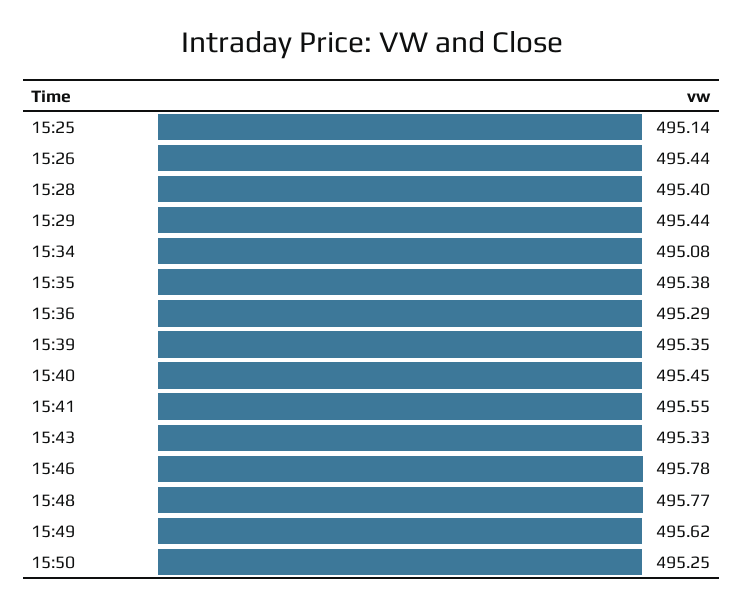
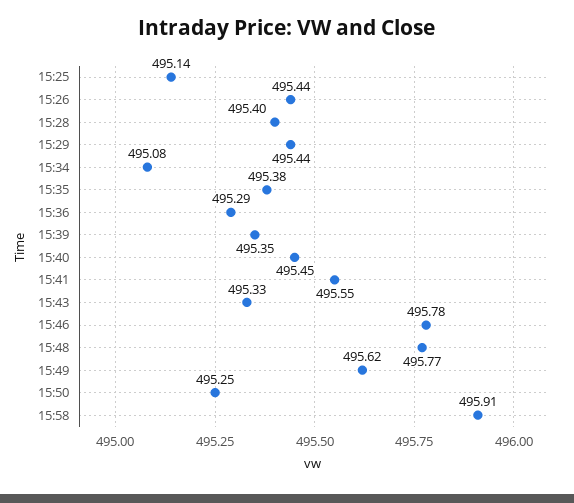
15:58: none -> 495.91

